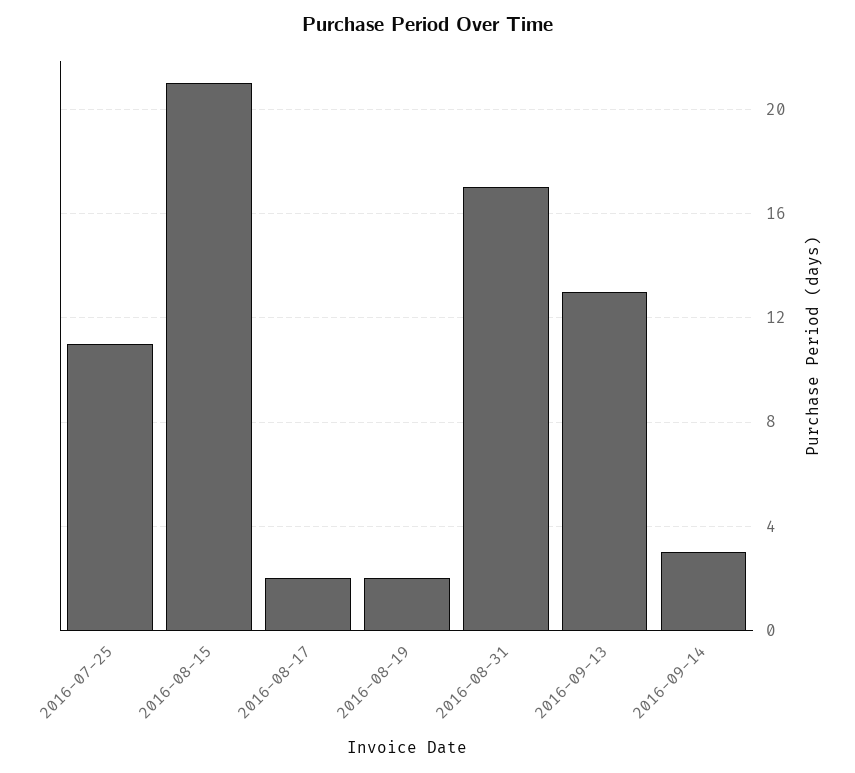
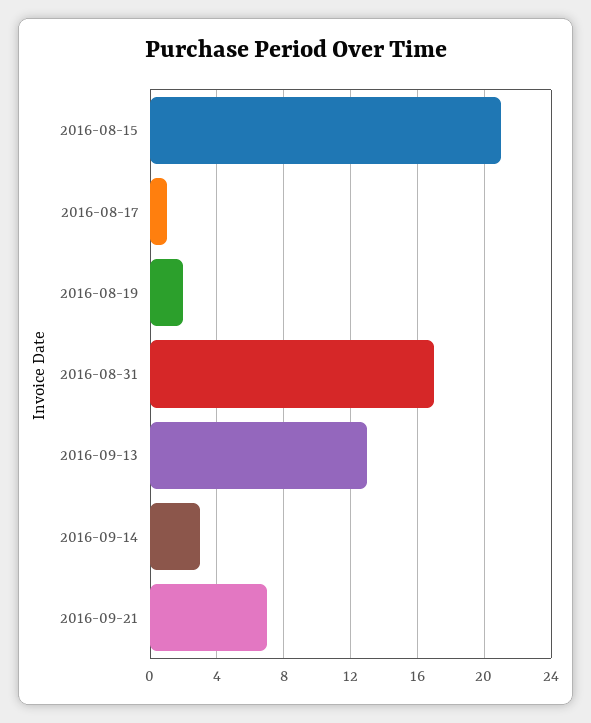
2016-07-25: 11 -> none
2016-08-17: 2 -> 1
2016-09-21: none -> 7

